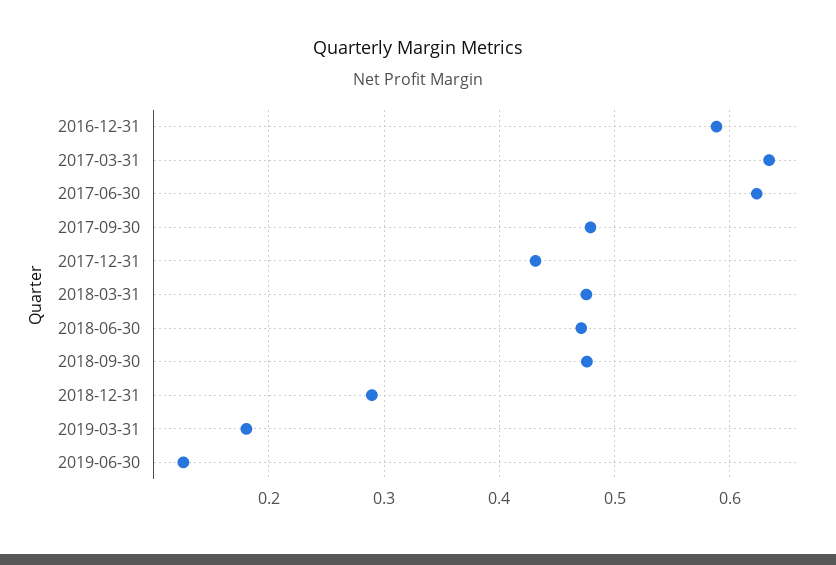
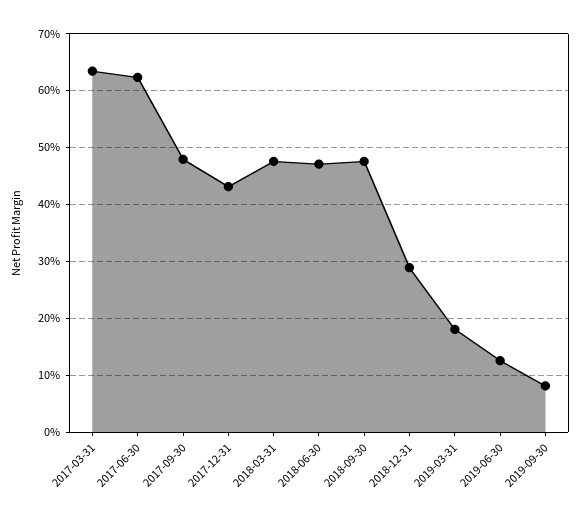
2016-12-31: 0.59 -> none
2019-09-30: none -> 0.08

